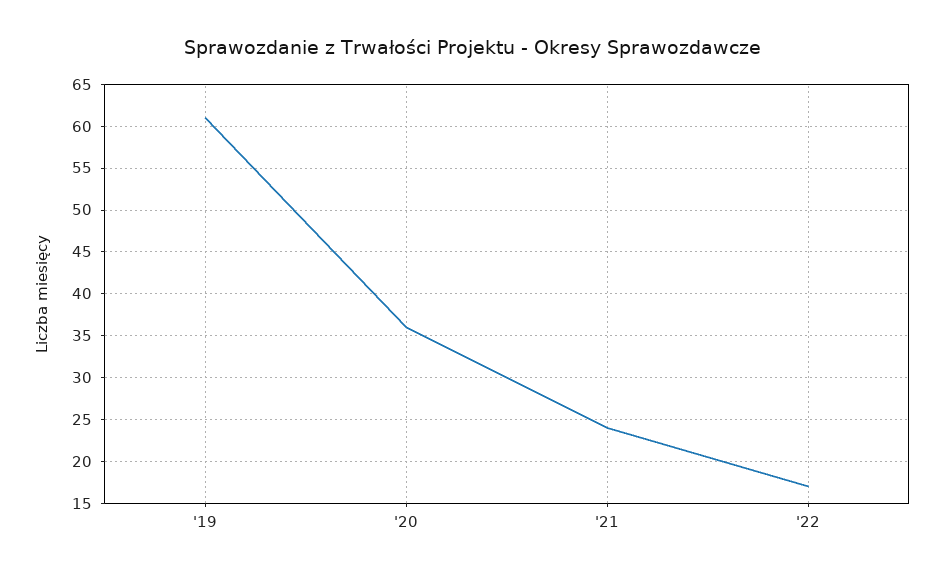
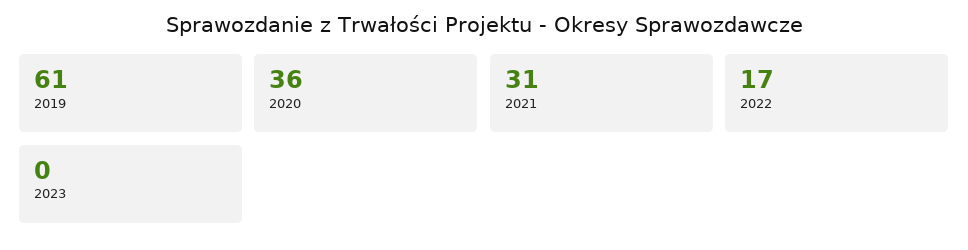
'21: 24 -> 31
2023: none -> 0

